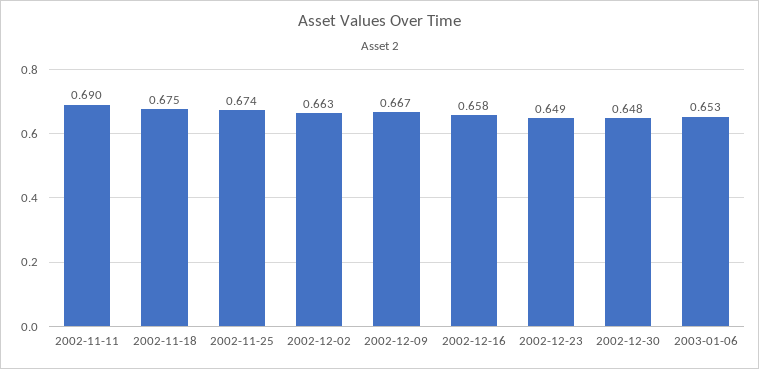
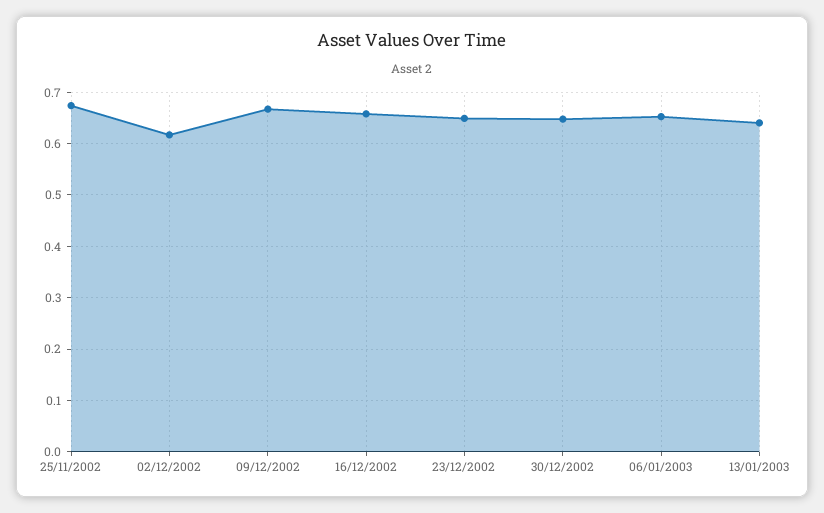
2002-11-11: 0.69 -> none
2002-11-18: 0.675 -> none
2002-12-02: 0.663 -> 0.62
13/01/2003: none -> 0.64

